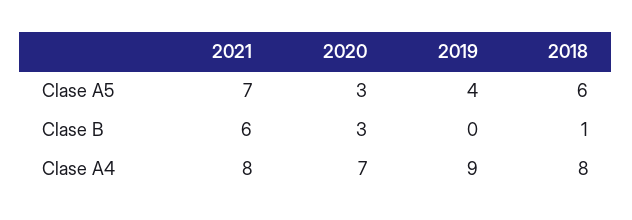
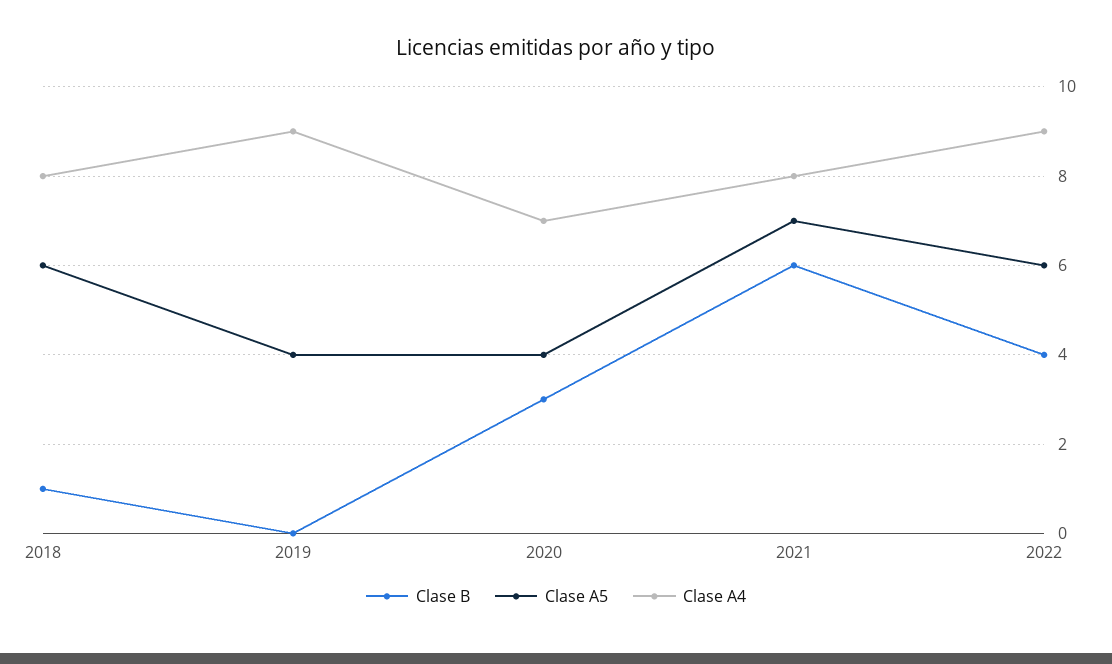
Clase A5, 2020: 3 -> 4
Clase B, 2022: none -> 4
Clase A5, 2022: none -> 6
Clase A4, 2022: none -> 9

